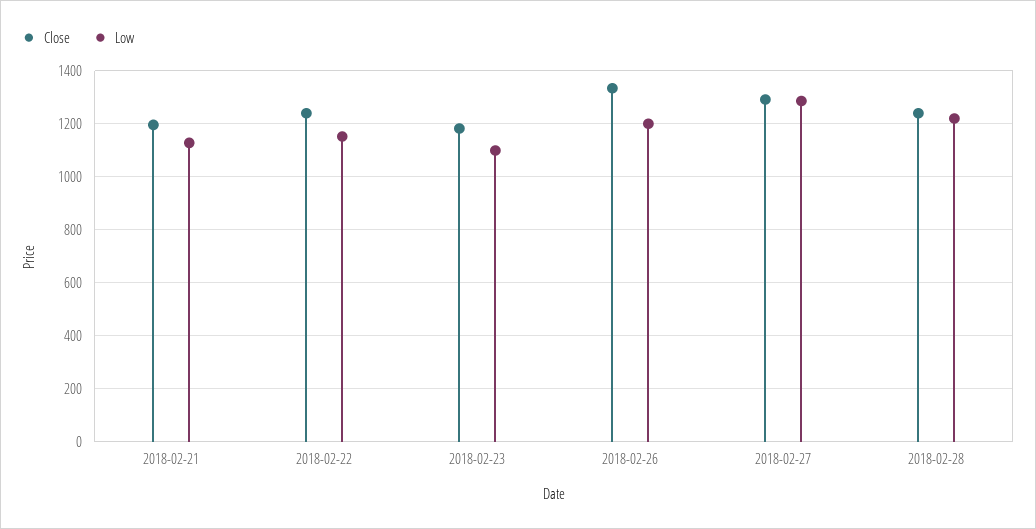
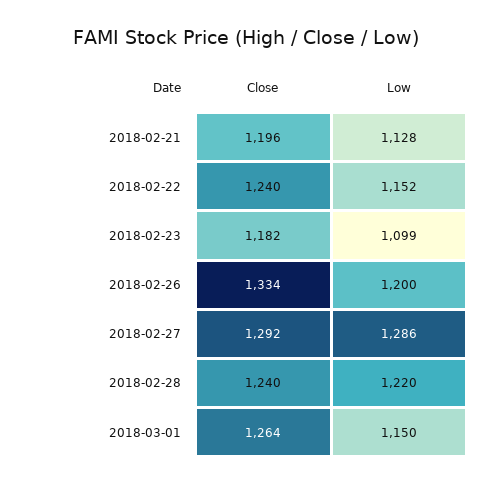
Close, 2018-03-01: none -> 1264
Low, 2018-03-01: none -> 1150

